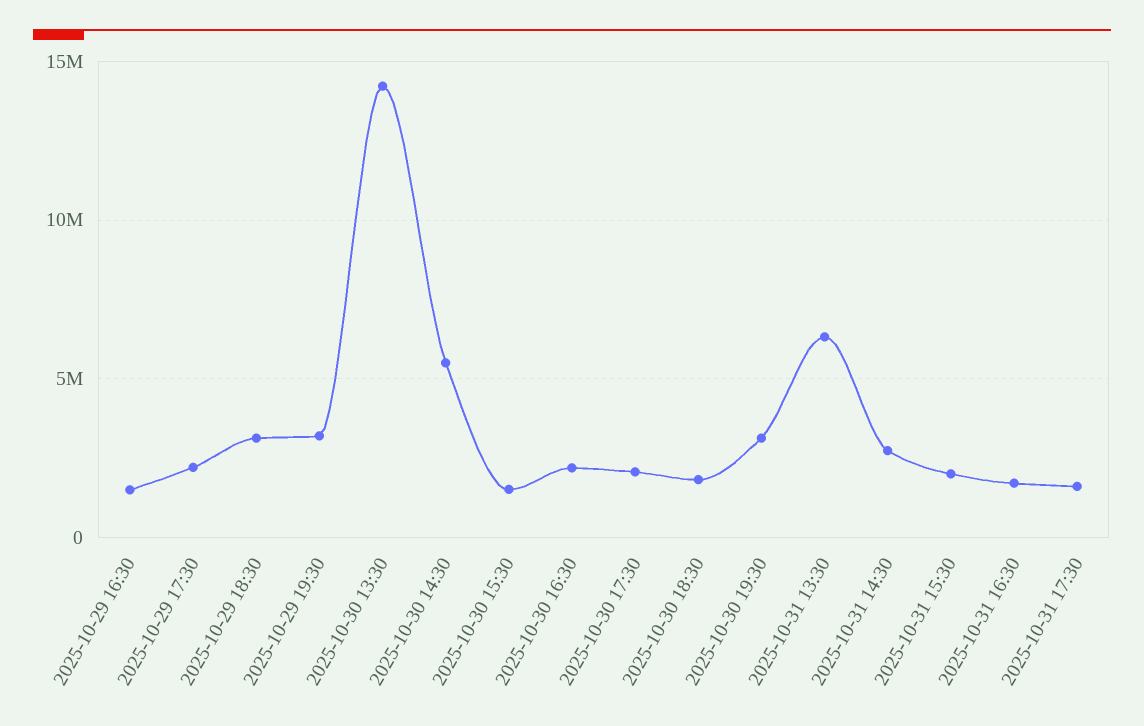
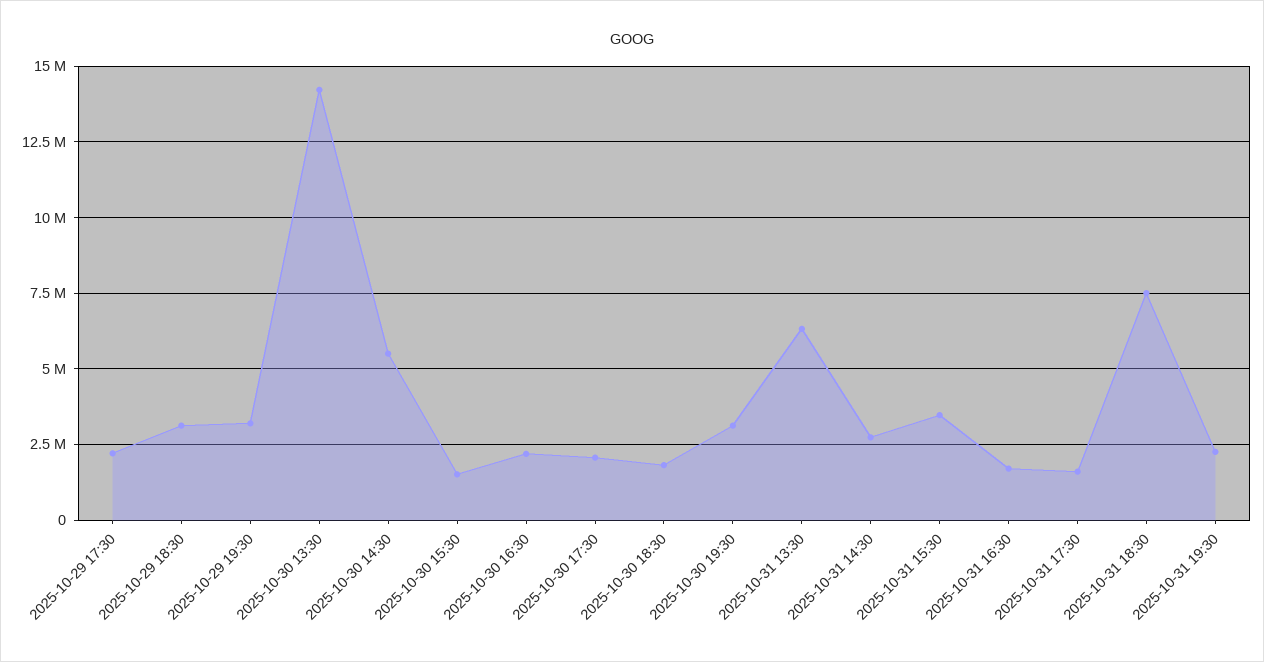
2025-10-29 16:30: 1500000 -> none
2025-10-31 15:30: 2000000 -> 3500000
2025-10-31 18:30: none -> 7500000
2025-10-31 19:30: none -> 2250000

